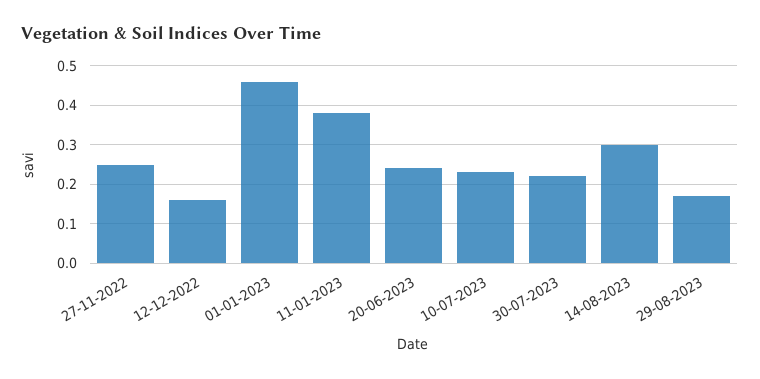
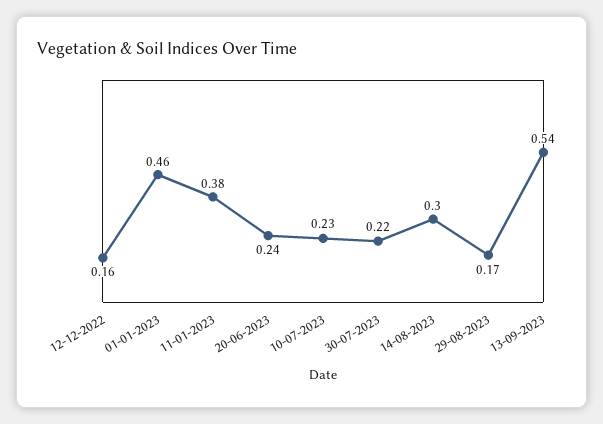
27-11-2022: 0.25 -> none
13-09-2023: none -> 0.54

